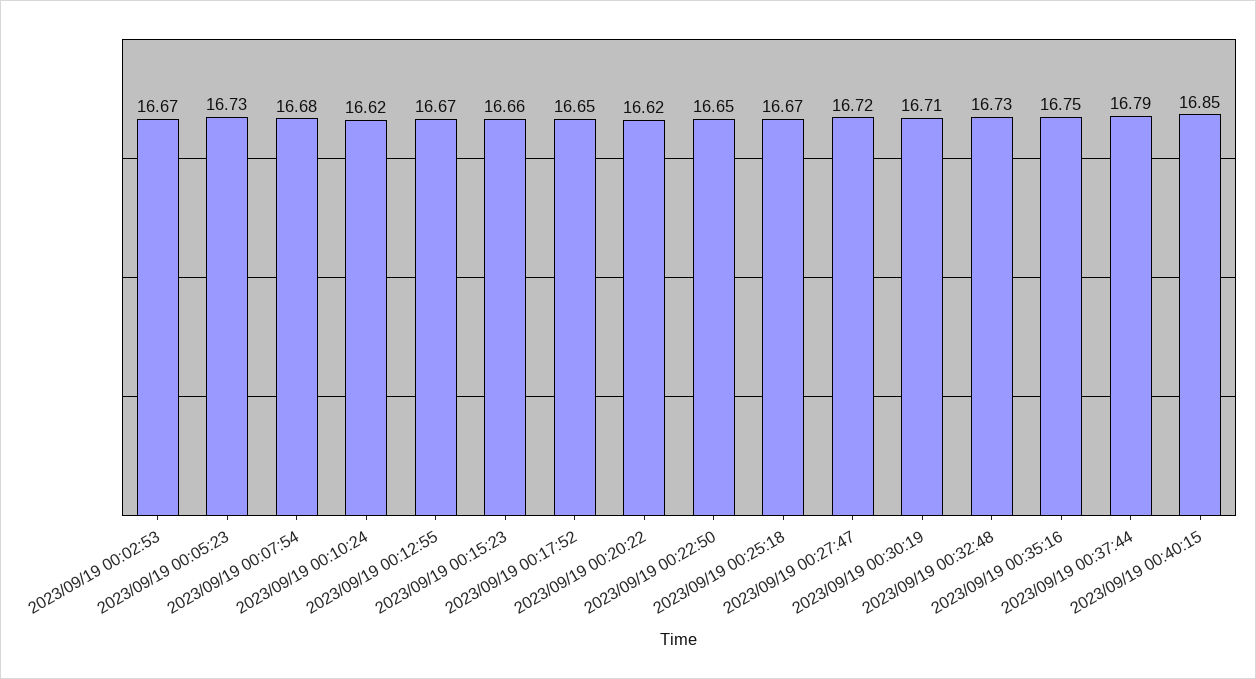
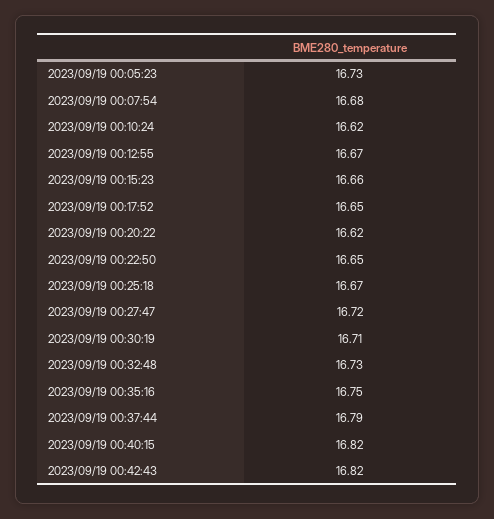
2023/09/19 00:02:53: 16.67 -> none
2023/09/19 00:40:15: 16.85 -> 16.82
2023/09/19 00:42:43: none -> 16.82

